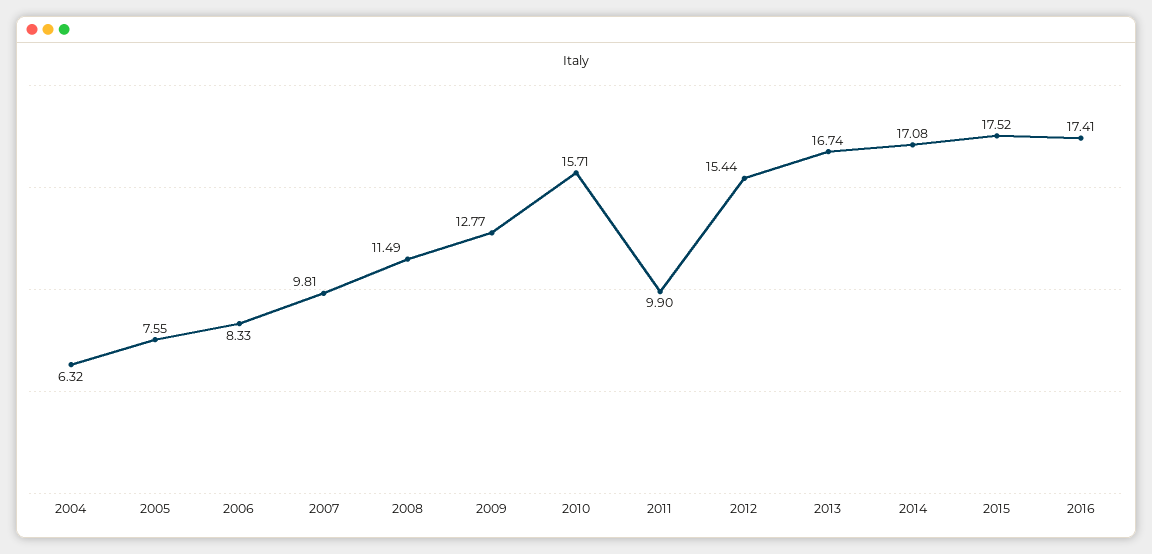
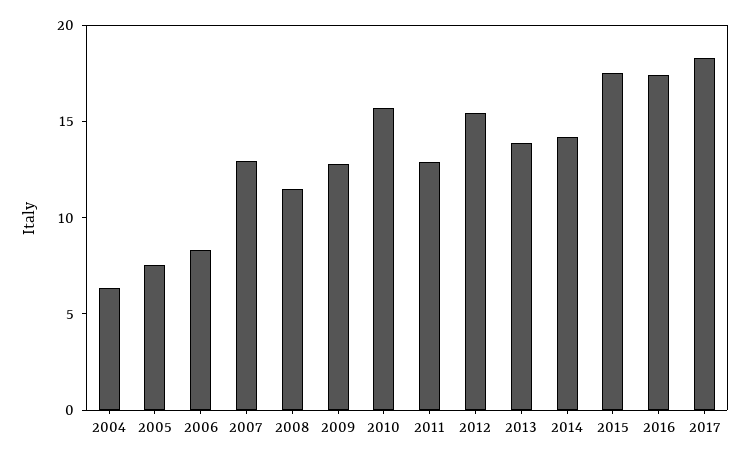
2007: 9.81 -> 13
2011: 9.9 -> 13
2013: 16.74 -> 14
2014: 17.08 -> 14
2017: none -> 18

